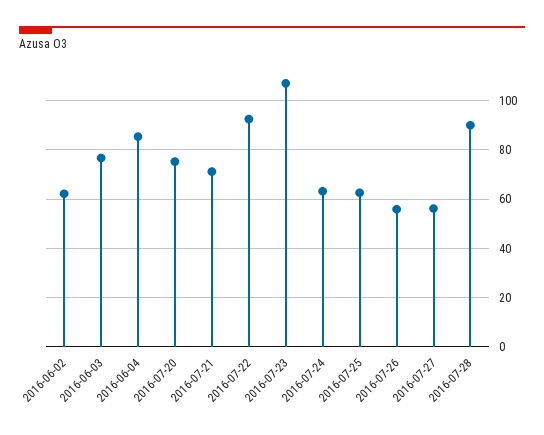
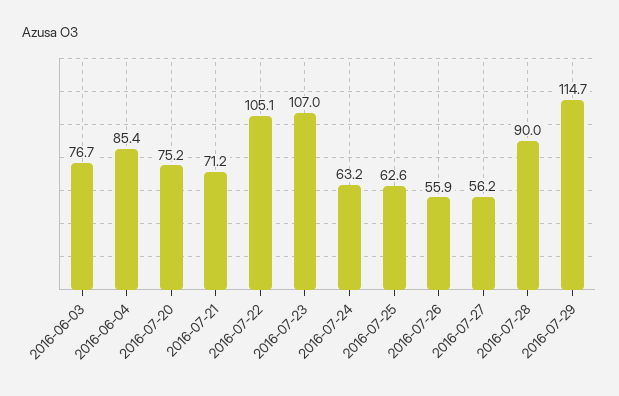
2016-06-02: 62.5 -> none
2016-07-22: 92.5 -> 105.1
2016-07-29: none -> 114.7

